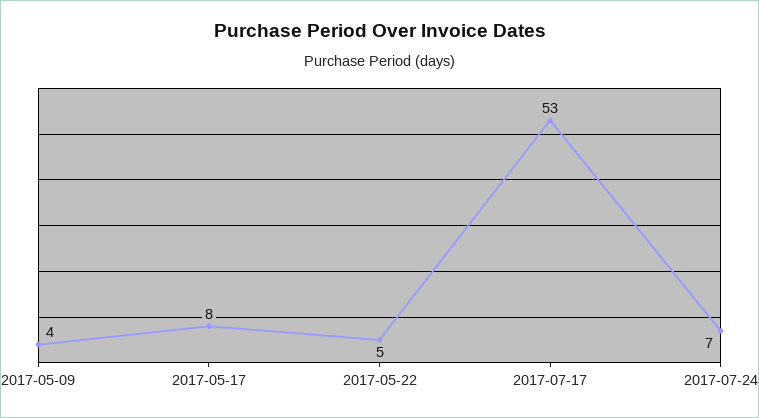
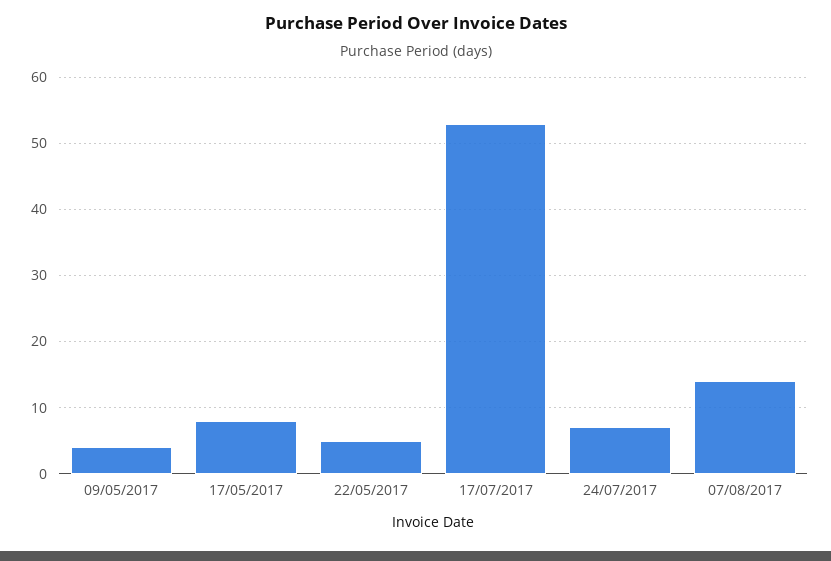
07/08/2017: none -> 14

